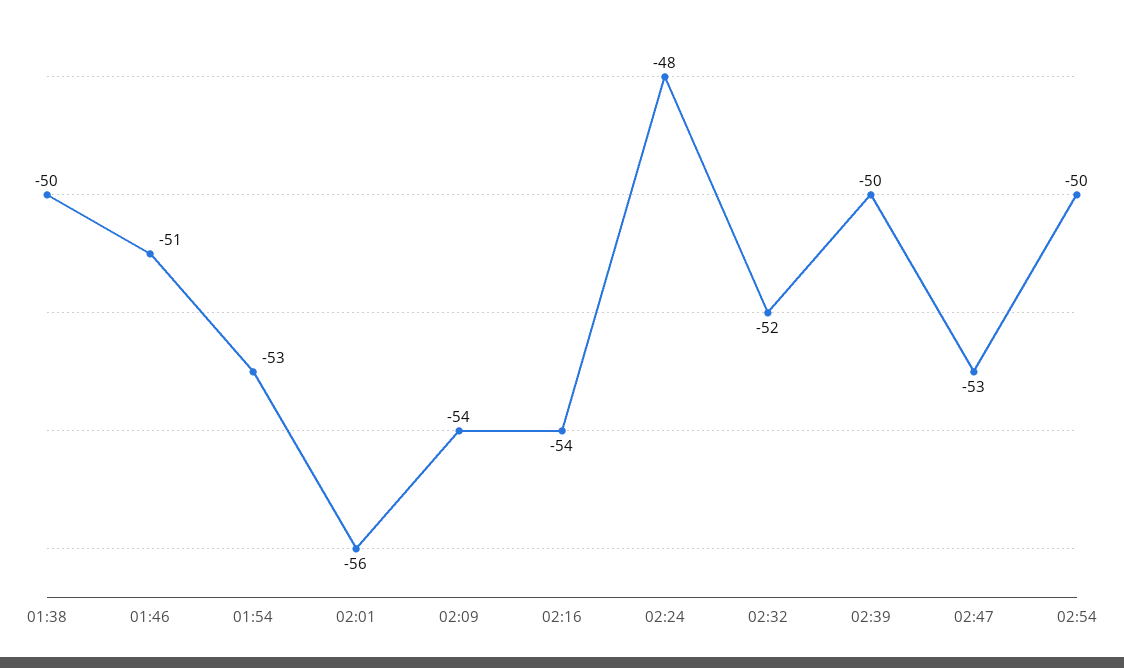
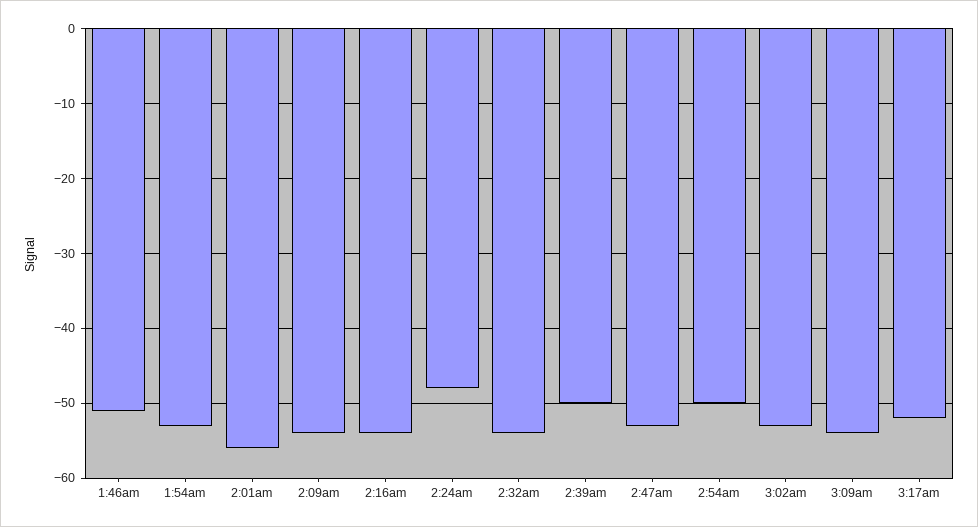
01:38: -50 -> none
02:32: -52 -> -54
3:02am: none -> -53
3:09am: none -> -54
3:17am: none -> -52

